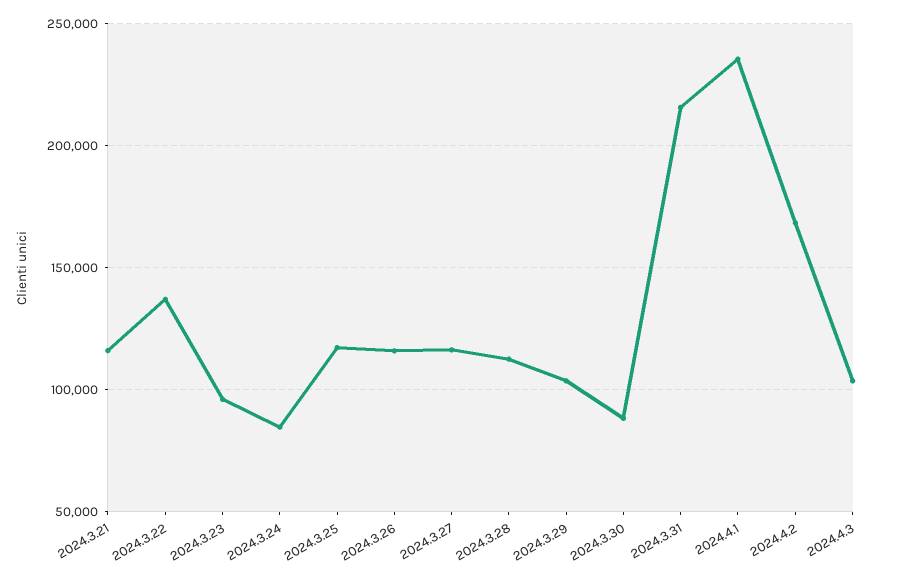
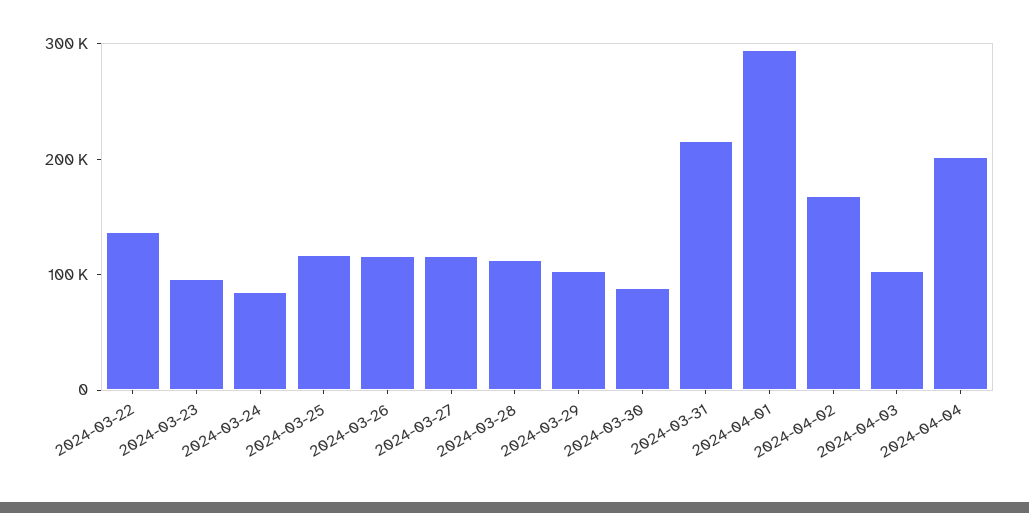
2024.3.21: 115000 -> none
2024.4.1: 235000 -> 300000
2024-04-04: none -> 200000

